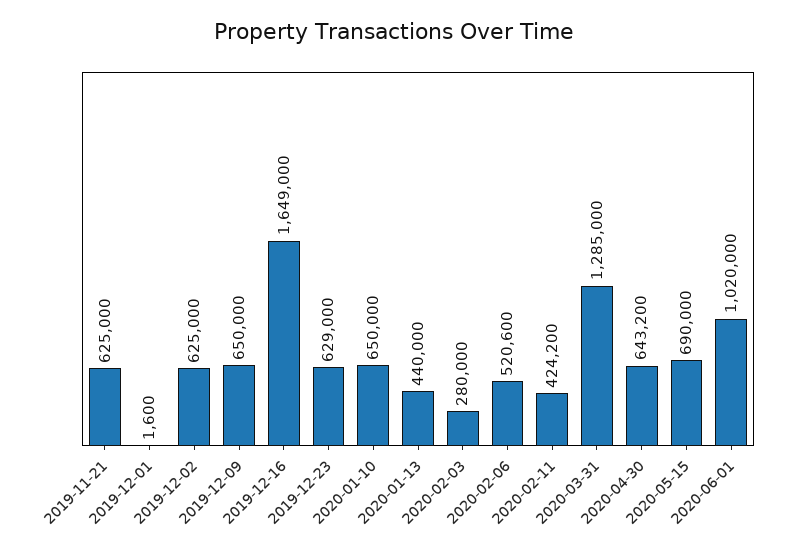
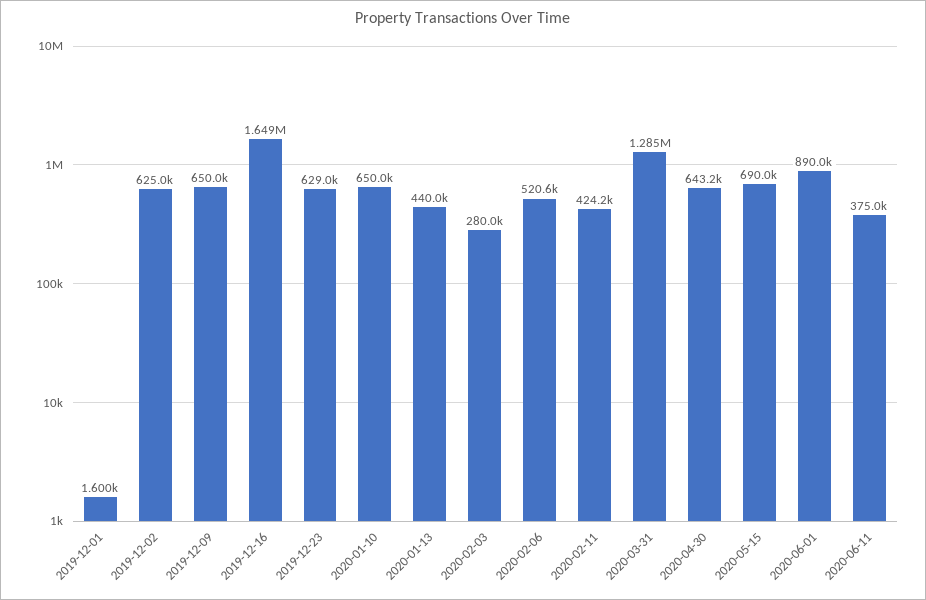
2019-11-21: 625000 -> none
2020-06-01: 1020000 -> 890000
2020-06-11: none -> 375000

